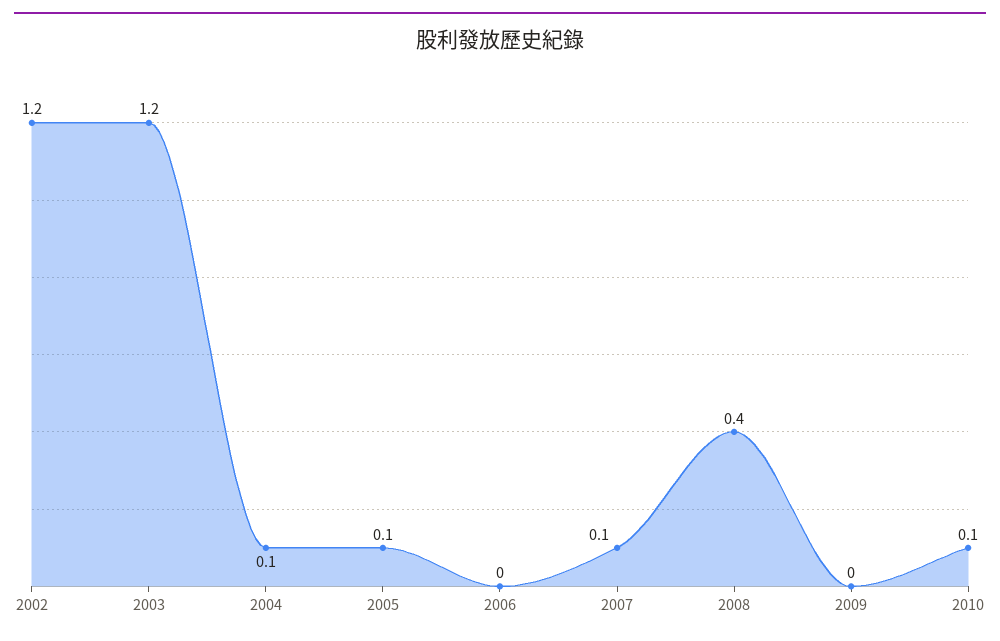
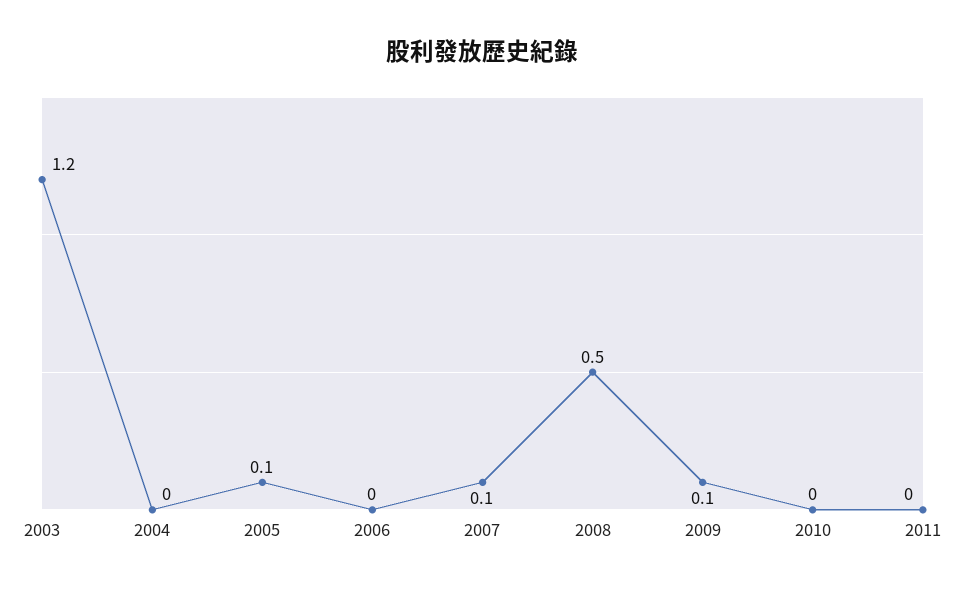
2002: 1.2 -> none
2004: 0.1 -> 0
2008: 0.4 -> 0.5
2009: 0 -> 0.1
2010: 0.1 -> 0
2011: none -> 0

